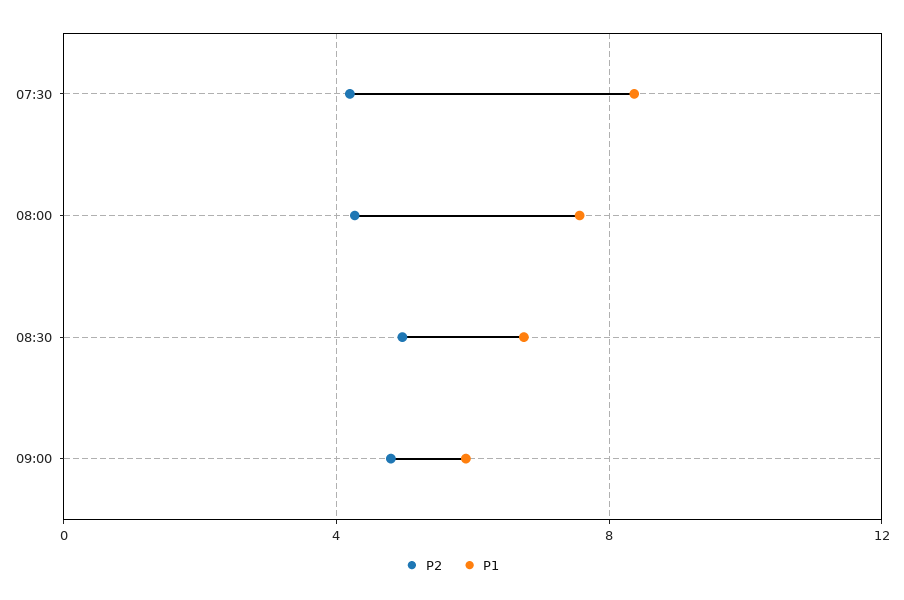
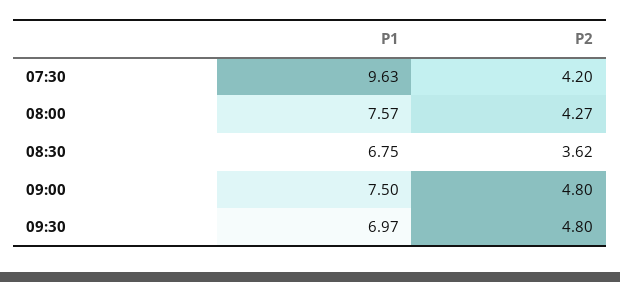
P1, 07:30: 8.5 -> 9.63
P2, 08:30: 5 -> 3.62
P1, 09:00: 6 -> 7.5
P1, 09:30: none -> 6.97
P2, 09:30: none -> 4.8

